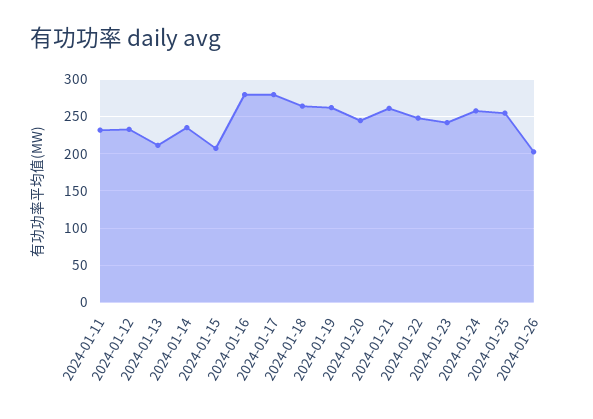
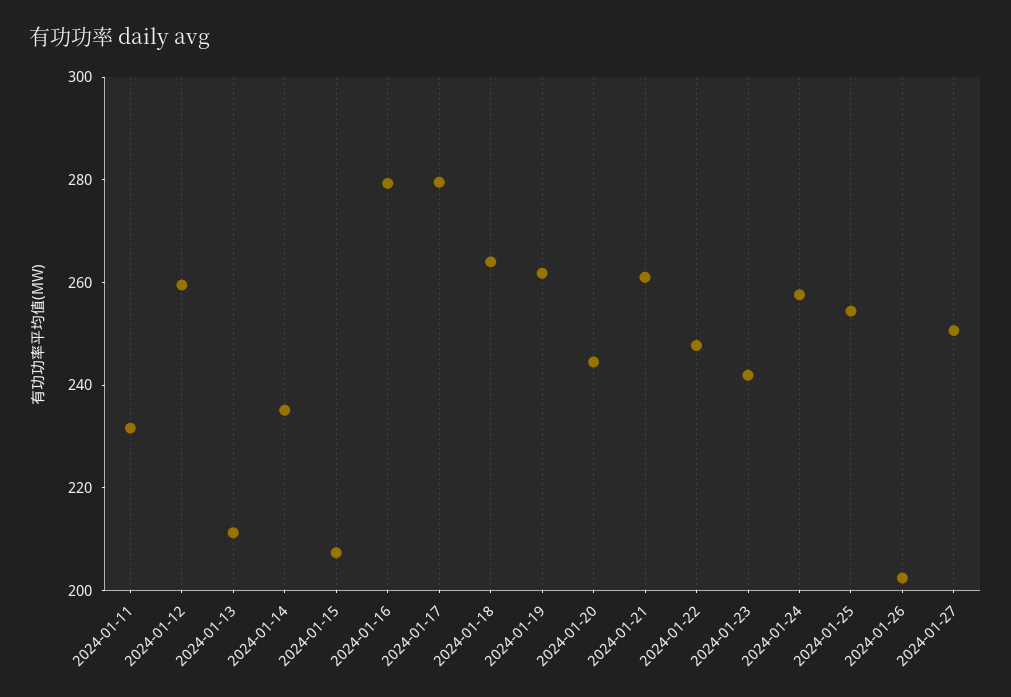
2024-01-12: 230 -> 260
2024-01-27: none -> 250

